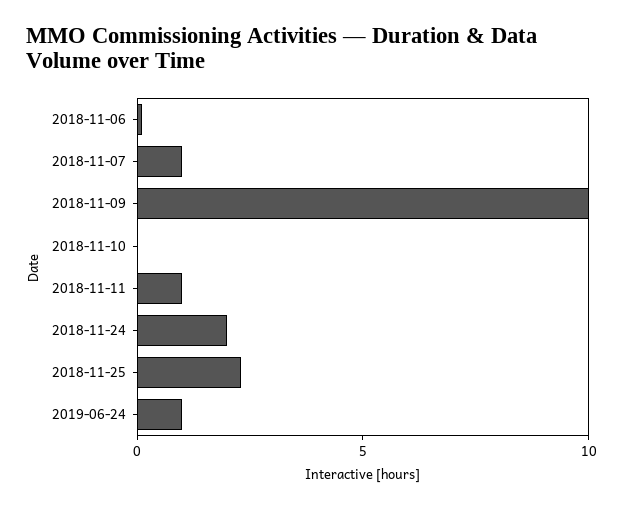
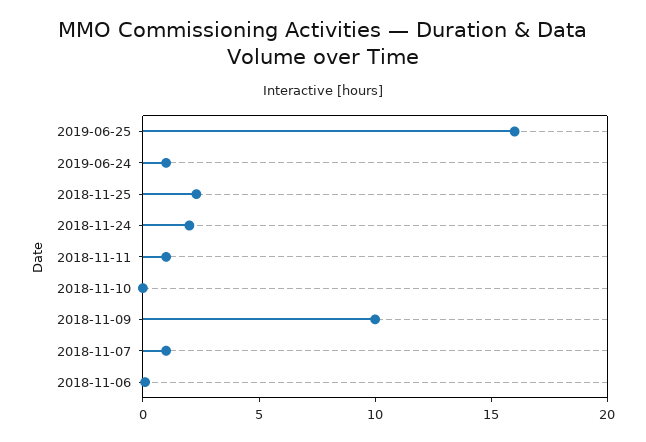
2019-06-25: none -> 16

